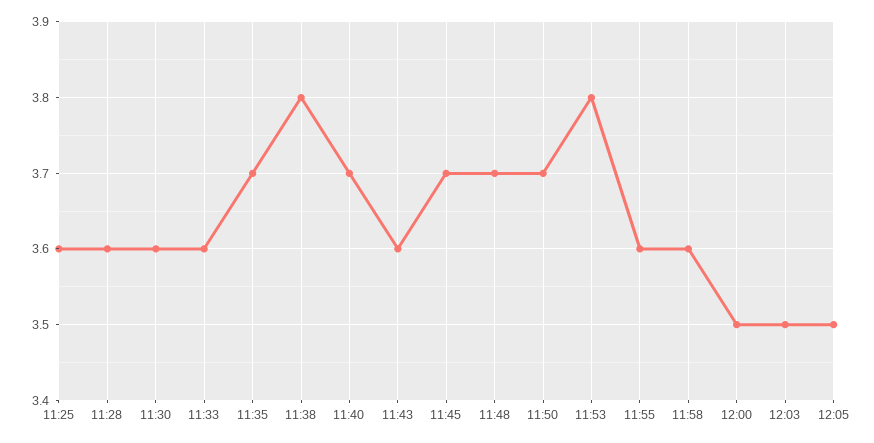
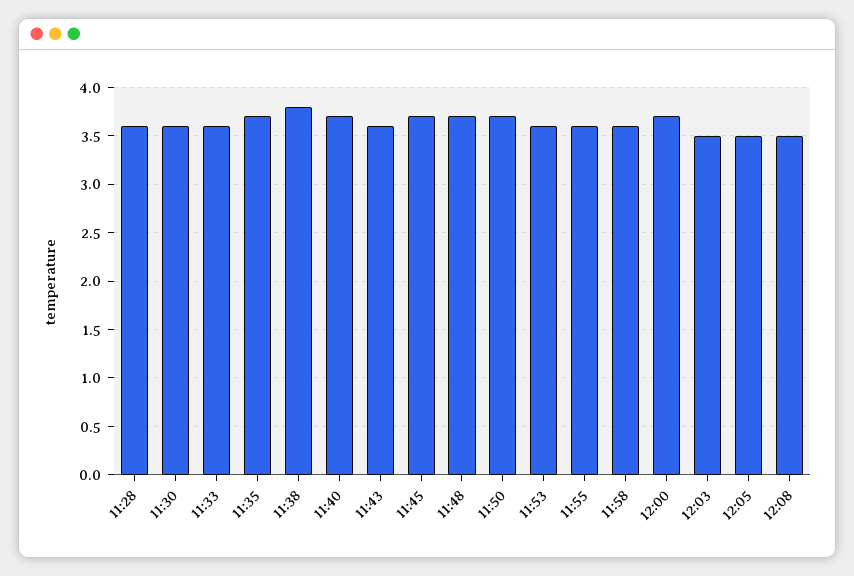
11:25: 3.6 -> none
11:53: 3.8 -> 3.6
12:00: 3.5 -> 3.7
12:08: none -> 3.5

